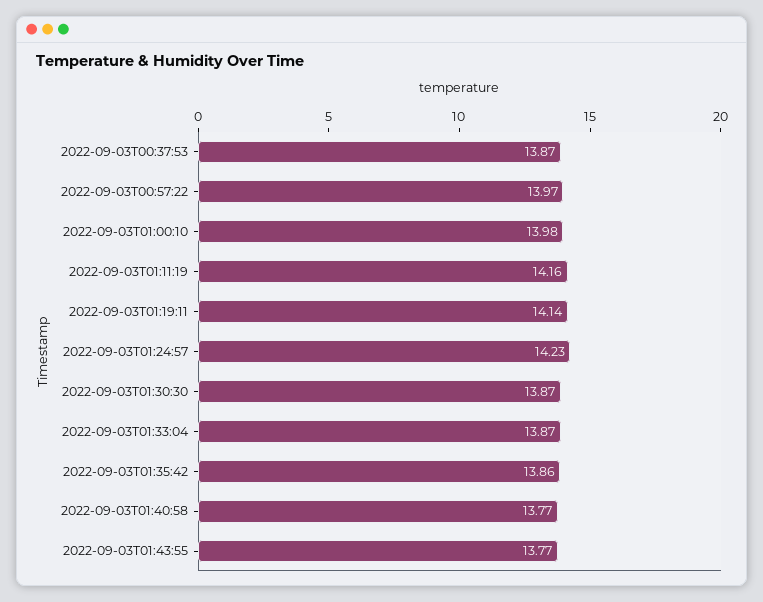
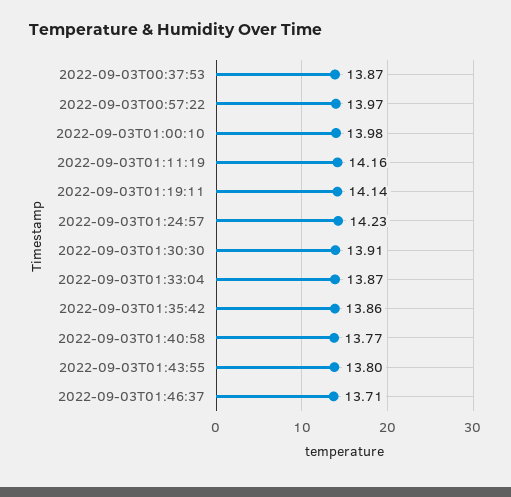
2022-09-03T01:30:30: 13.87 -> 13.91
2022-09-03T01:43:55: 13.77 -> 13.8
2022-09-03T01:46:37: none -> 13.71

